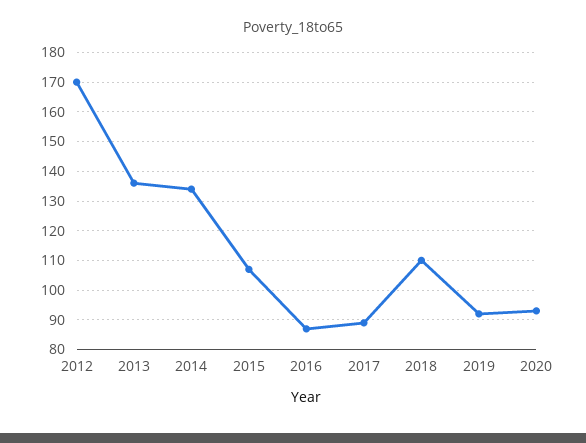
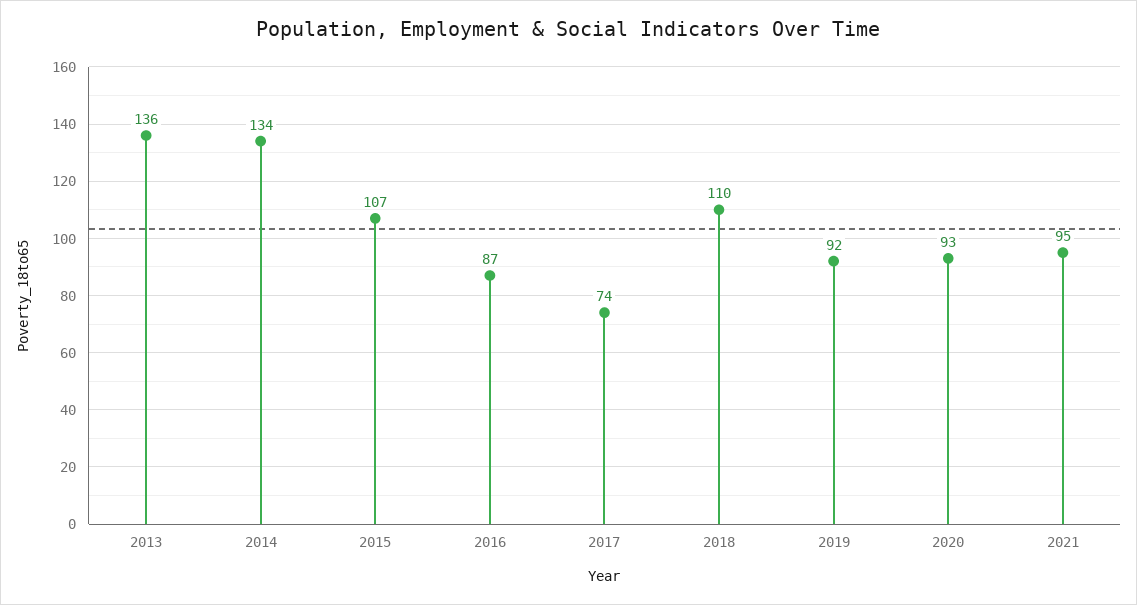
2012: 170 -> none
2017: 90 -> 74
2021: none -> 95

